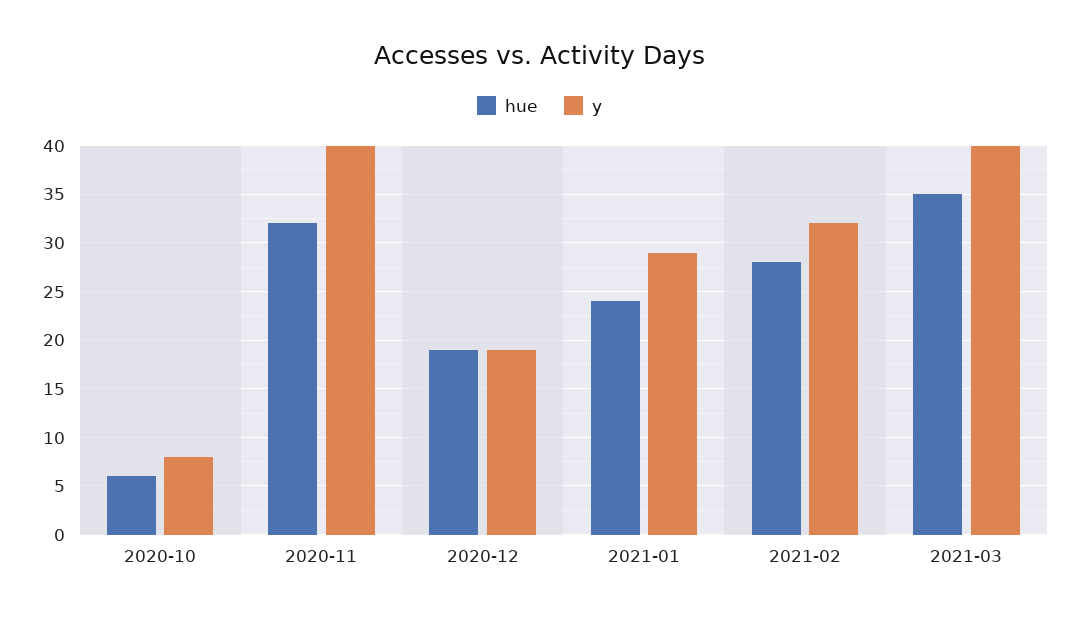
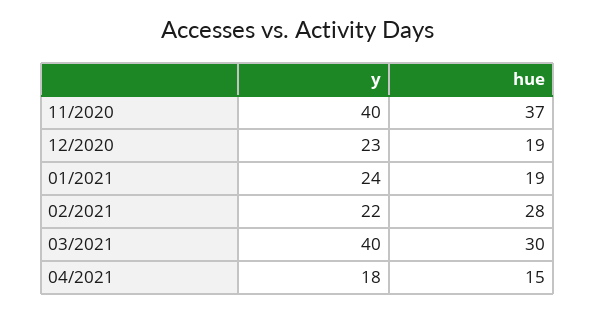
hue, 2020-10: 6 -> none
y, 2020-10: 8 -> none
hue, 2020-11: 32 -> 37
y, 2020-12: 19 -> 23
hue, 2021-01: 24 -> 19
y, 2021-01: 29 -> 24
y, 2021-02: 32 -> 22
hue, 2021-03: 35 -> 30
y, 04/2021: none -> 18
hue, 04/2021: none -> 15

